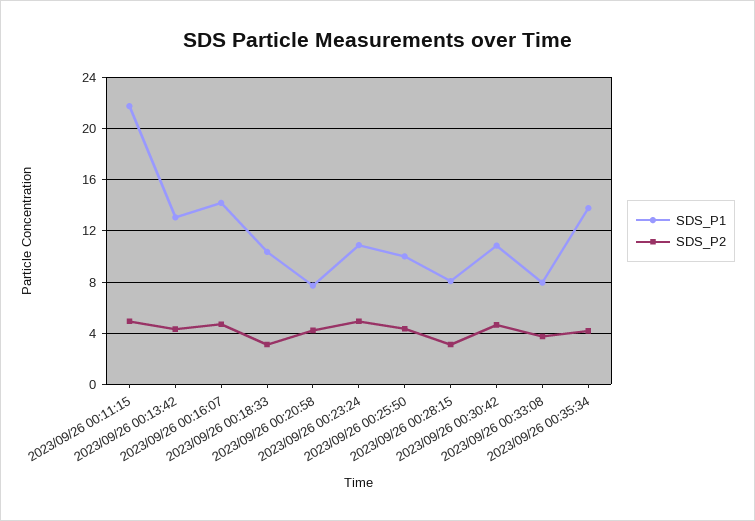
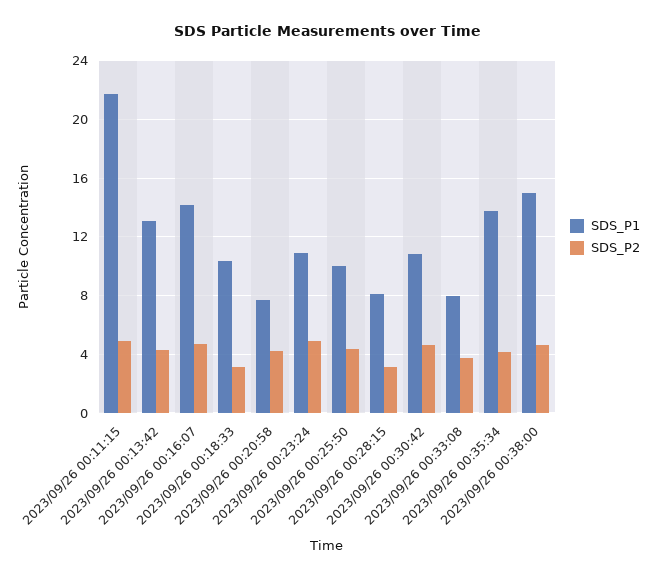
SDS_P1, 2023/09/26 00:38:00: none -> 15
SDS_P2, 2023/09/26 00:38:00: none -> 4.5

